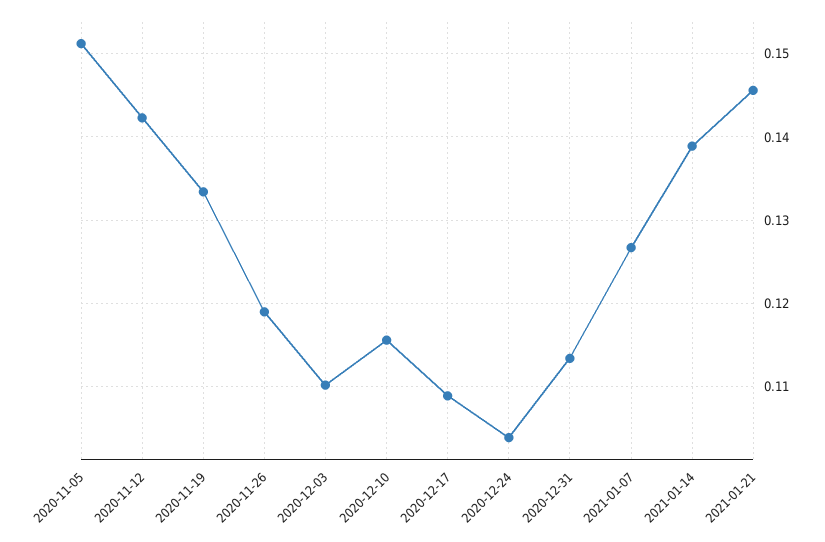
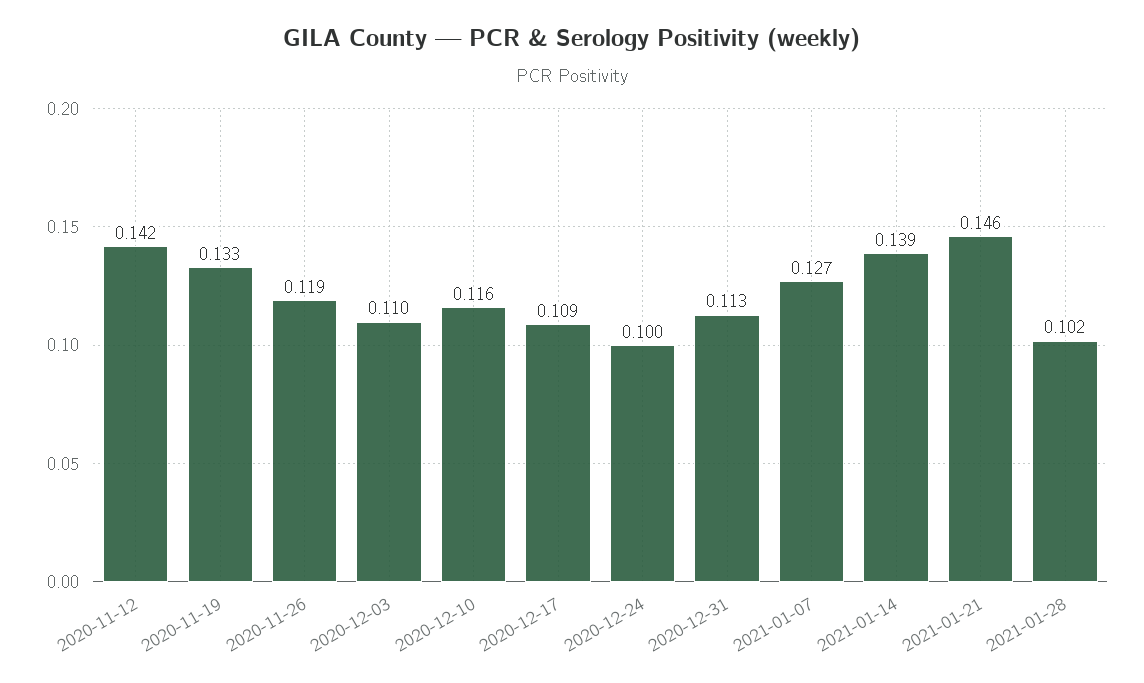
2020-11-05: 0.151 -> none
2020-12-24: 0.104 -> 0.1
2021-01-28: none -> 0.102

